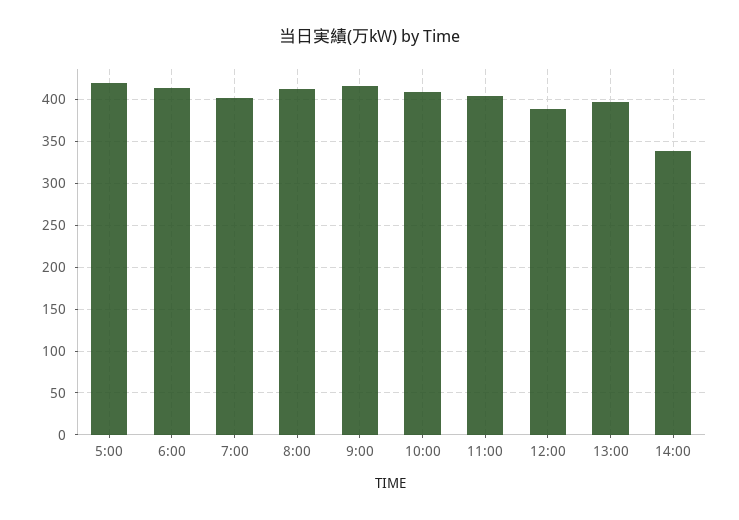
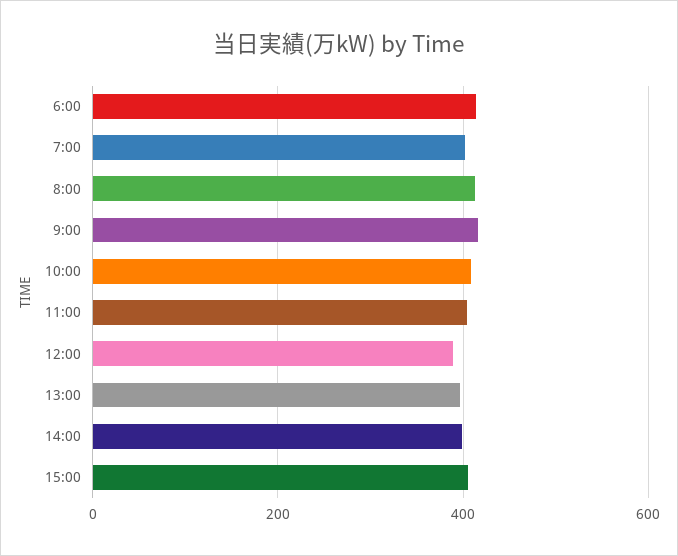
5:00: 420 -> none
14:00: 340 -> 400
15:00: none -> 400

